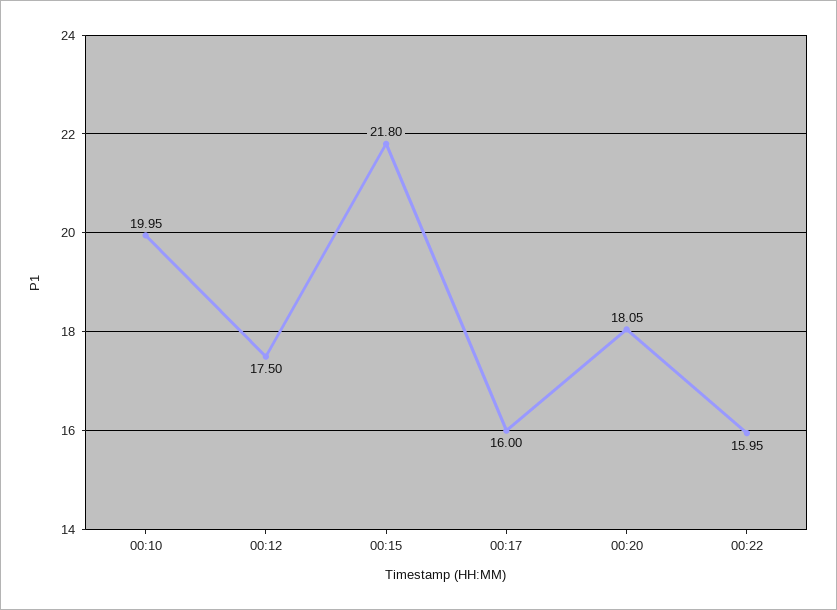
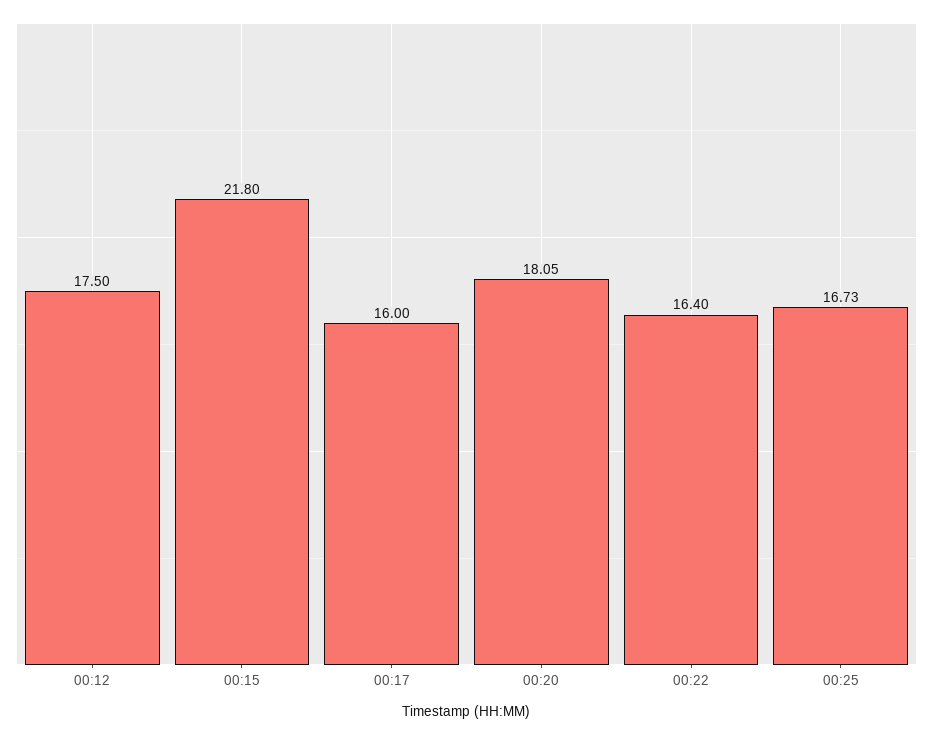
00:10: 19.95 -> none
00:22: 15.95 -> 16.4
00:25: none -> 16.73

